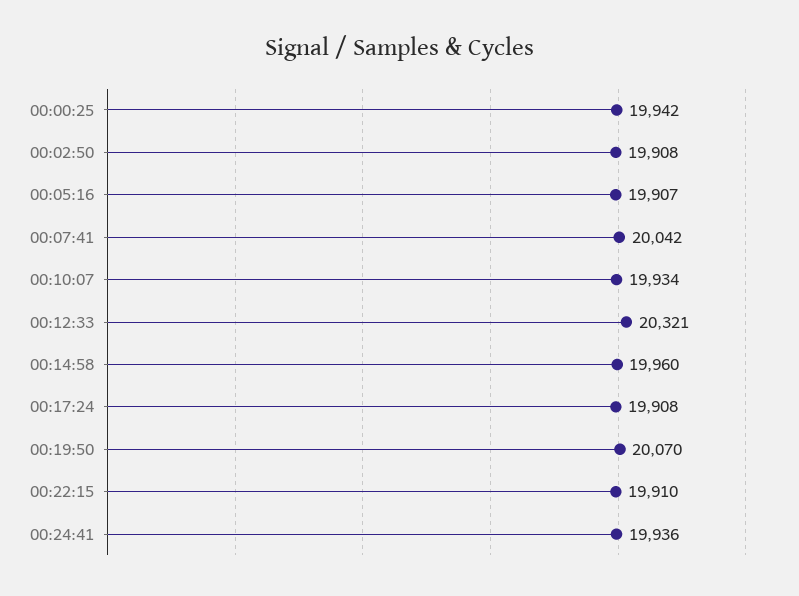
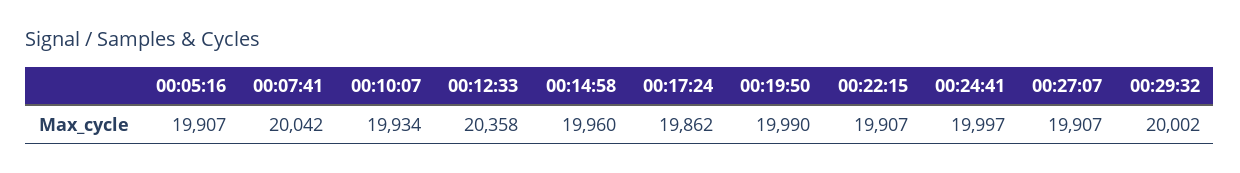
00:00:25: 19942 -> none
00:02:50: 19908 -> none
00:12:33: 20321 -> 20358
00:17:24: 19908 -> 19862
00:19:50: 20070 -> 19990
00:22:15: 19910 -> 19907
00:24:41: 19936 -> 19997
00:27:07: none -> 19907
00:29:32: none -> 20002

